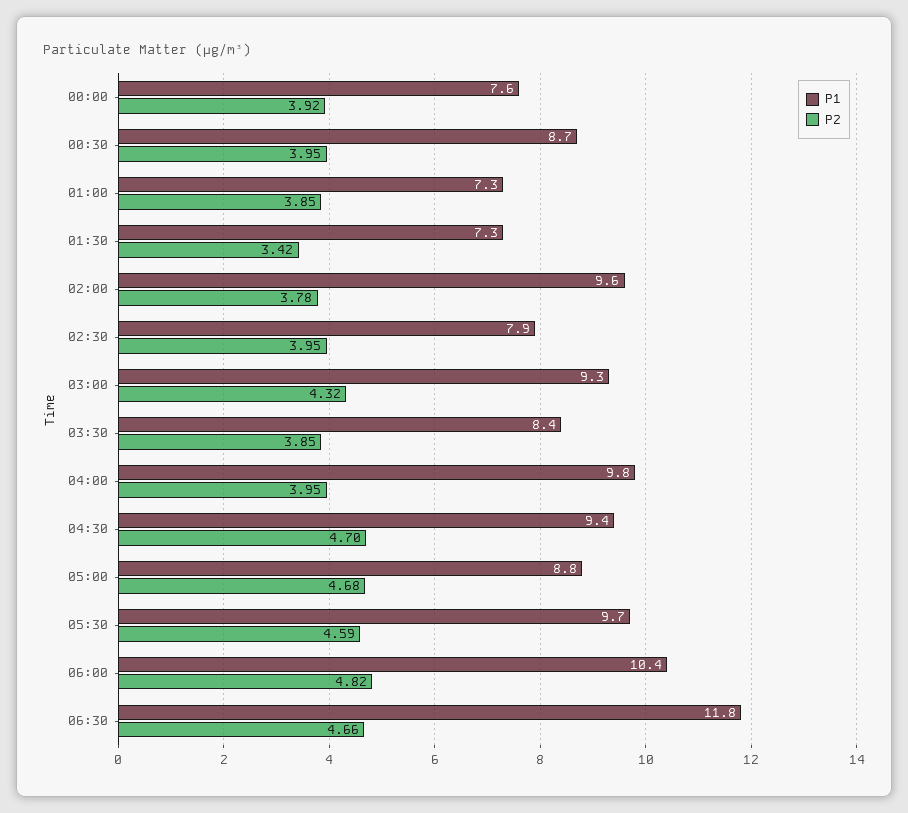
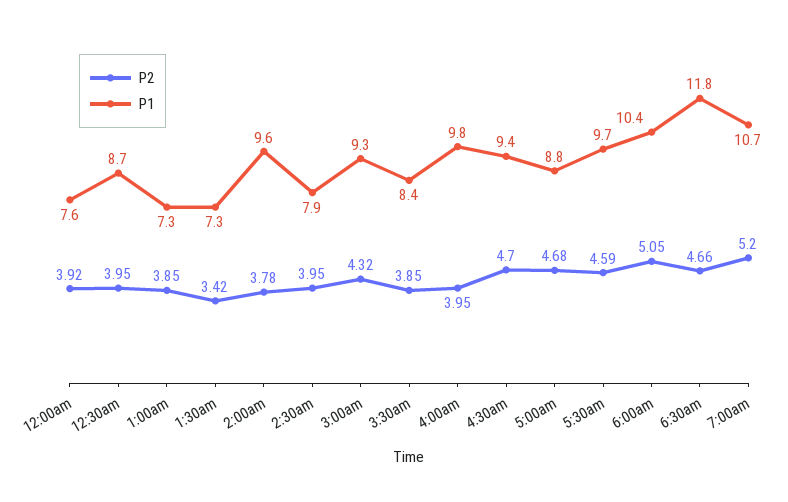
P2, 06:00: 4.82 -> 5.05
P2, 7:00am: none -> 5.2
P1, 7:00am: none -> 10.7

